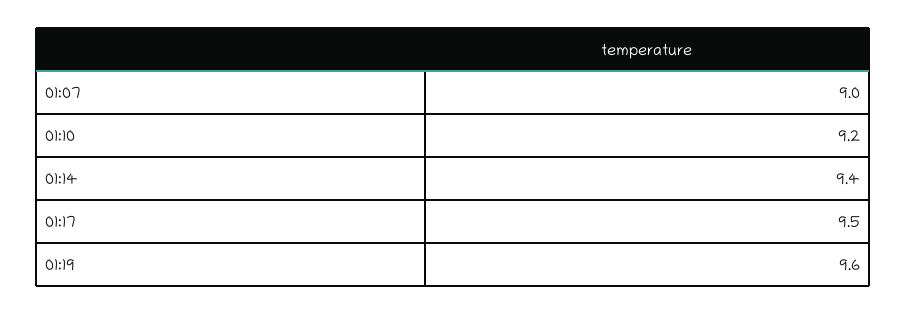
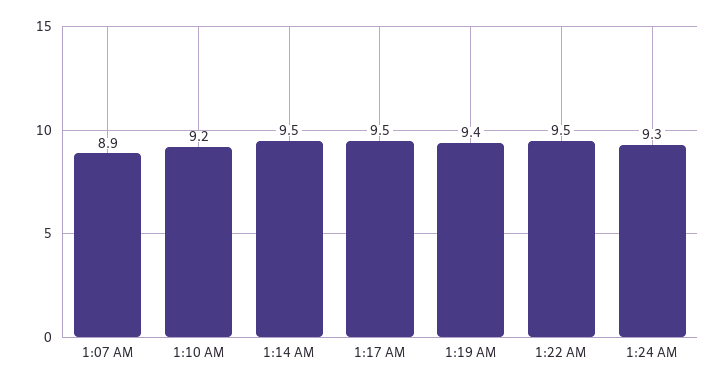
01:07: 9 -> 8.9
01:14: 9.4 -> 9.5
01:19: 9.6 -> 9.4
1:22 AM: none -> 9.5
1:24 AM: none -> 9.3

